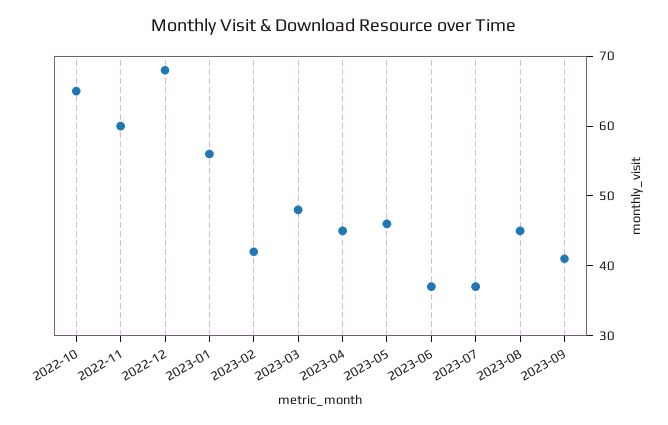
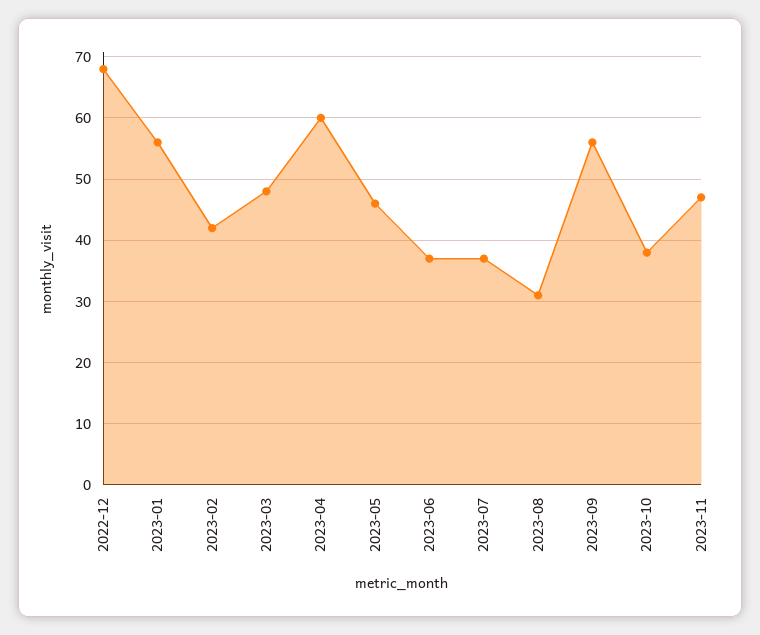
2022-10: 65 -> none
2022-11: 60 -> none
2023-04: 45 -> 60
2023-08: 45 -> 31
2023-09: 40 -> 56
2023-10: none -> 38
2023-11: none -> 47

